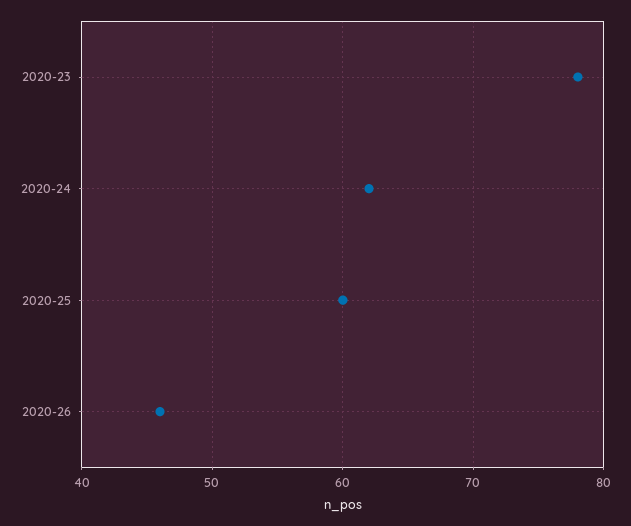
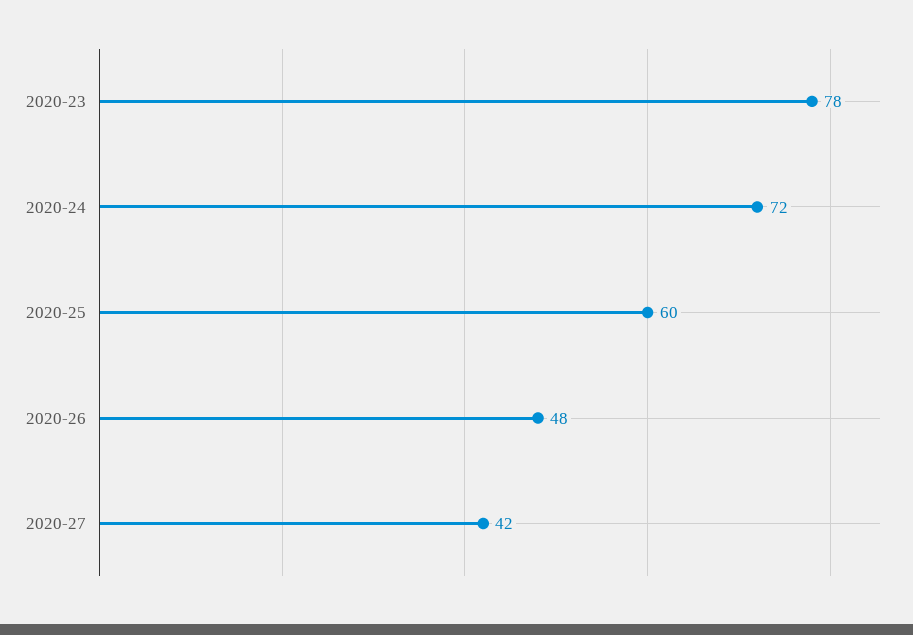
2020-24: 62 -> 72
2020-26: 46 -> 48
2020-27: none -> 42

